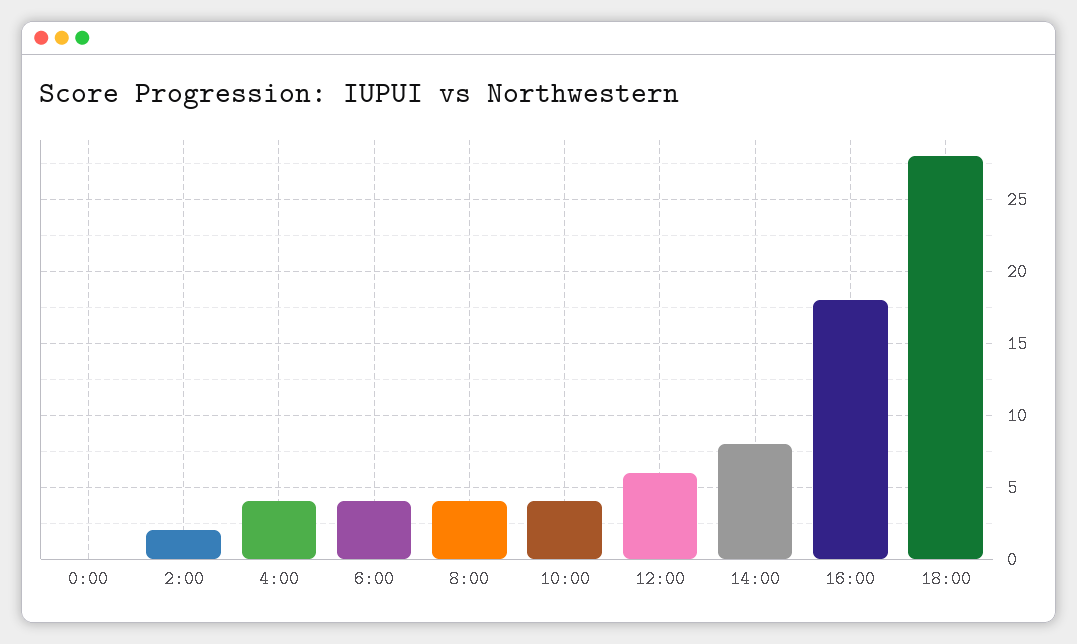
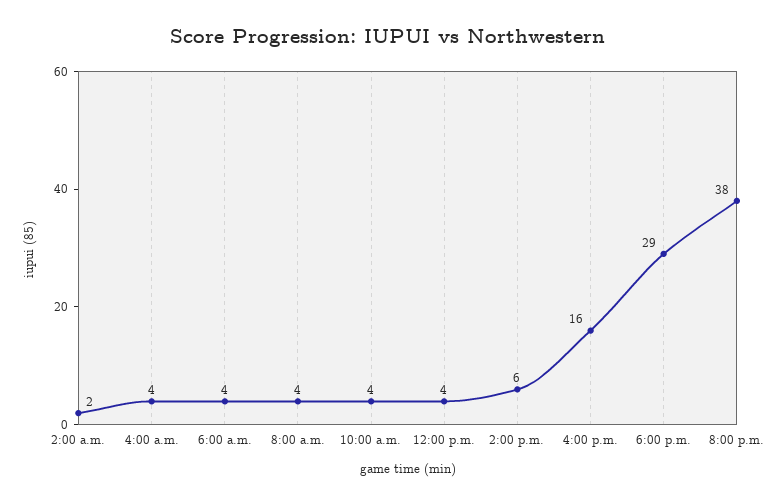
0:00: 0 -> none
12:00: 6 -> 4
14:00: 8 -> 6
16:00: 18 -> 16
18:00: 28 -> 29
8:00 p.m.: none -> 38

